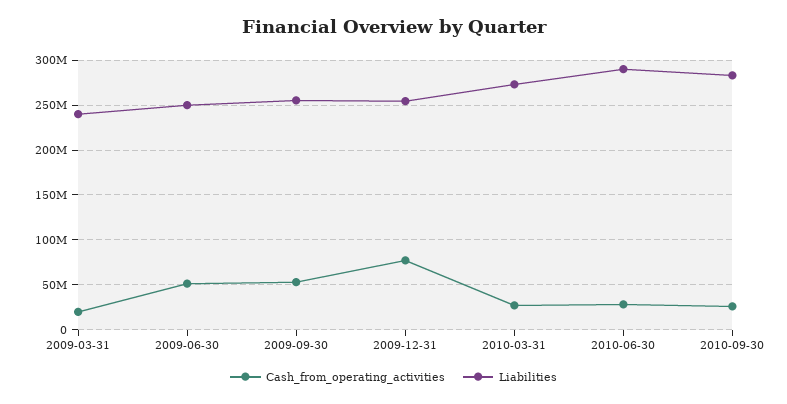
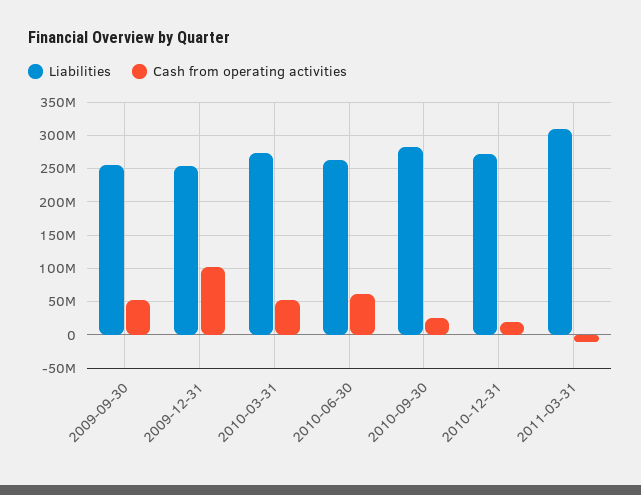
Cash_from_operating_activities, 2009-03-31: 20000000 -> none
Liabilities, 2009-03-31: 240000000 -> none
Cash_from_operating_activities, 2009-06-30: 50000000 -> none
Liabilities, 2009-06-30: 250000000 -> none
Cash_from_operating_activities, 2009-12-31: 80000000 -> 100000000
Cash_from_operating_activities, 2010-03-31: 30000000 -> 50000000
Cash_from_operating_activities, 2010-06-30: 30000000 -> 60000000
Liabilities, 2010-06-30: 290000000 -> 260000000
Liabilities, 2010-12-31: none -> 270000000
Cash_from_operating_activities, 2010-12-31: none -> 20000000
Liabilities, 2011-03-31: none -> 310000000
Cash_from_operating_activities, 2011-03-31: none -> -10000000

